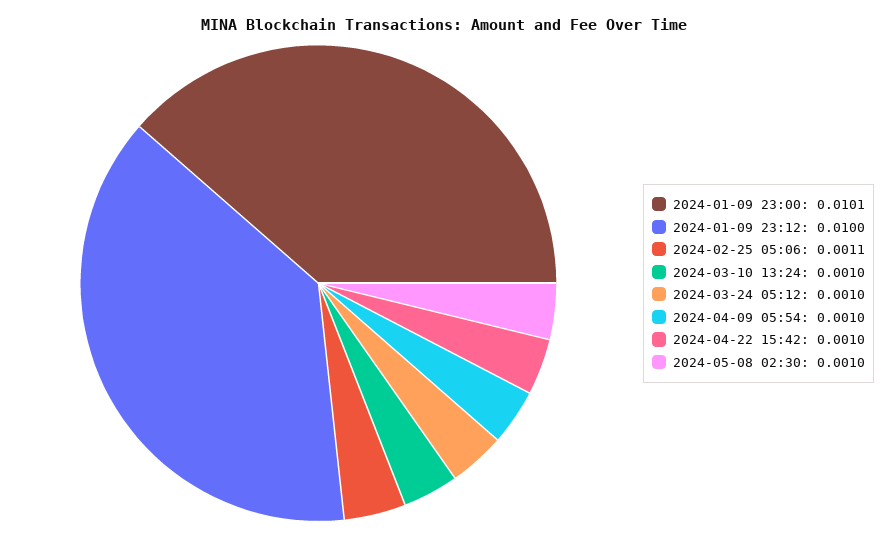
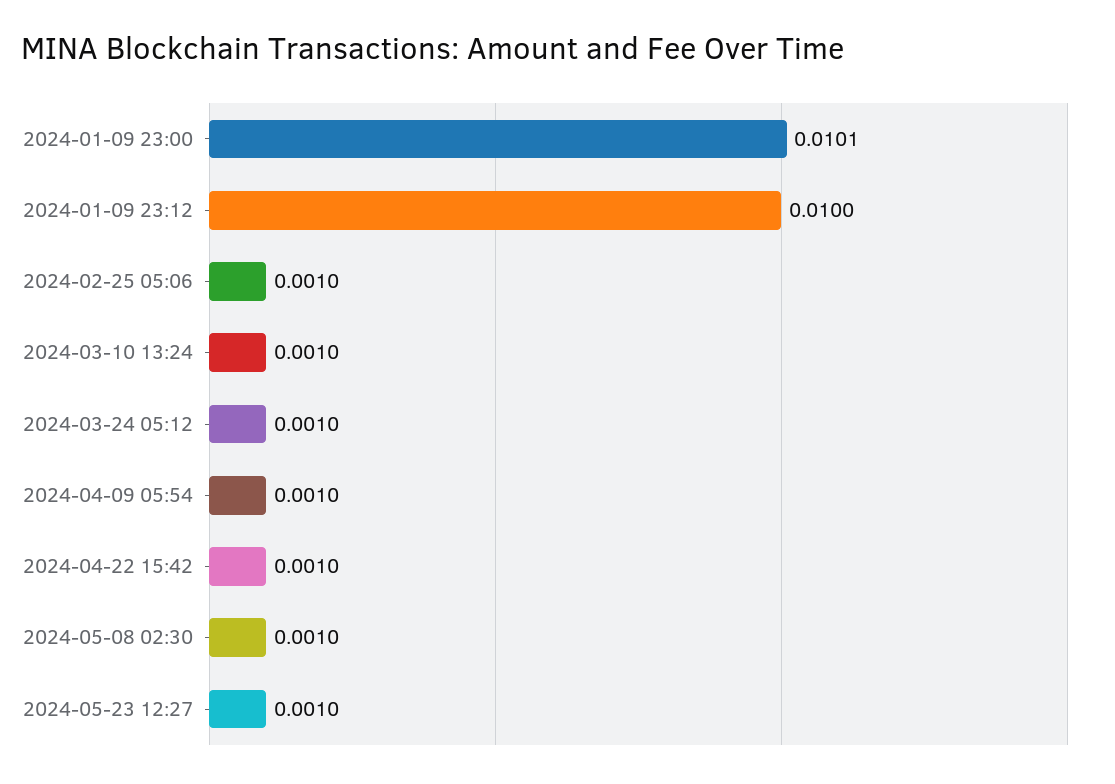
2024-02-25 05:06: 0.0011 -> 0.001
2024-05-23 12:27: none -> 0.001

